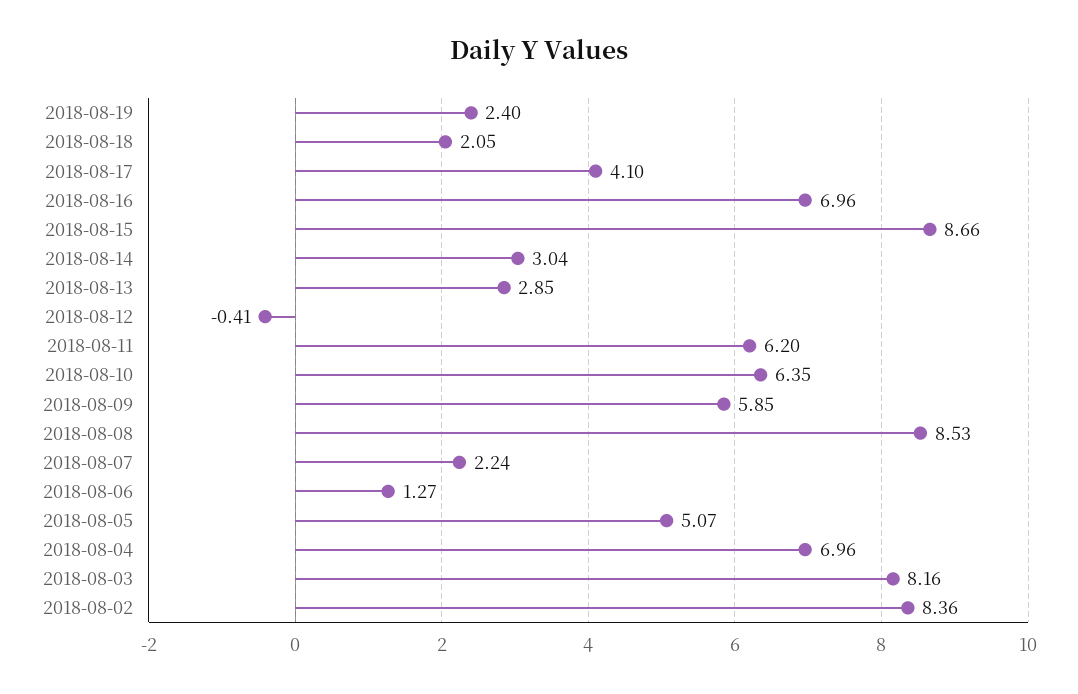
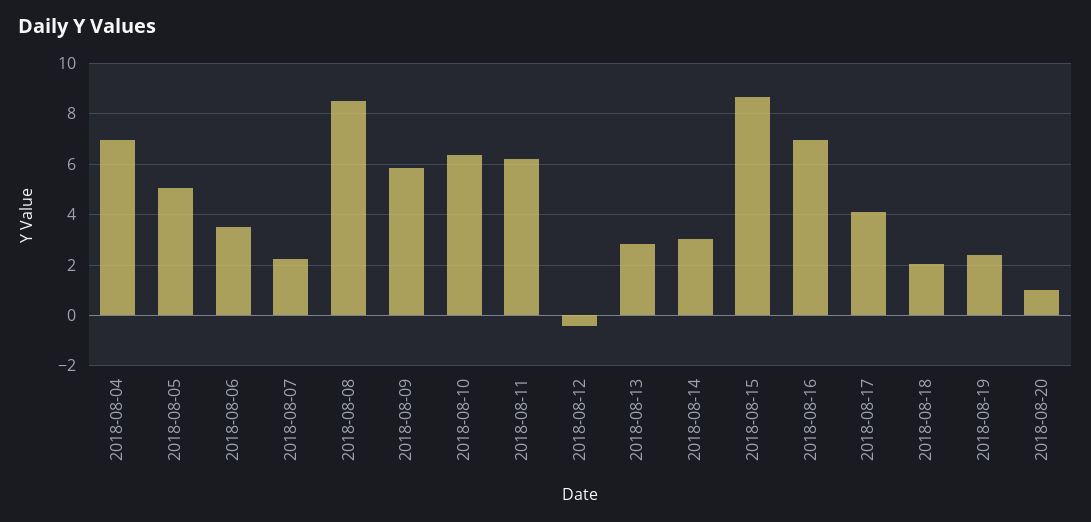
2018-08-06: 1.27 -> 3.5
2018-08-03: 8.16 -> none
2018-08-02: 8.36 -> none
2018-08-20: none -> 1

